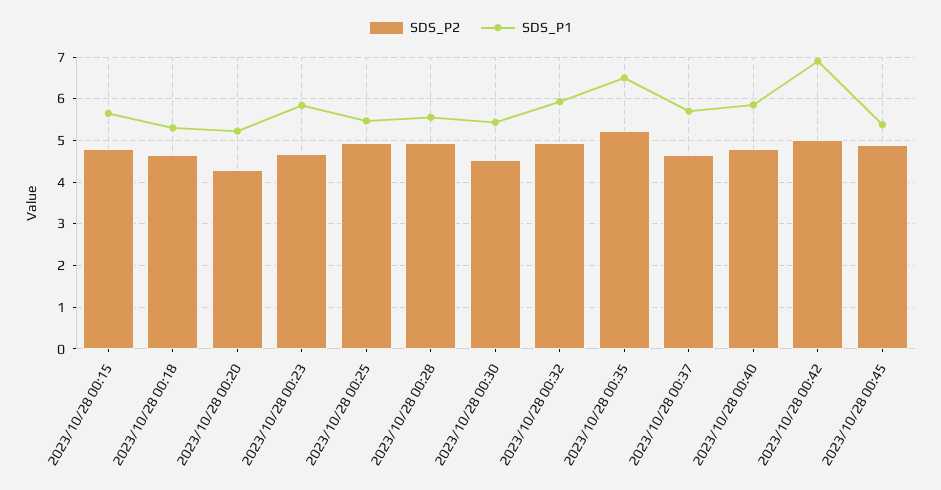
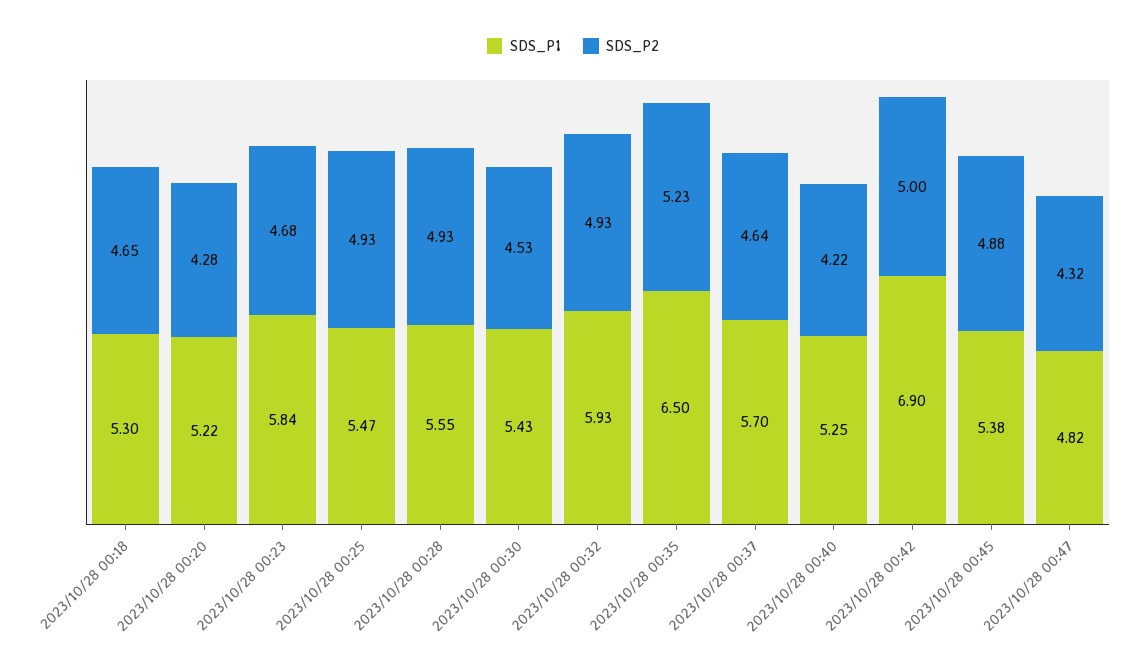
SDS_P2, 2023/10/28 00:15: 4.8 -> none
SDS_P1, 2023/10/28 00:15: 5.6 -> none
SDS_P2, 2023/10/28 00:40: 4.8 -> 4.22
SDS_P1, 2023/10/28 00:40: 5.8 -> 5.25
SDS_P1, 2023/10/28 00:47: none -> 4.82
SDS_P2, 2023/10/28 00:47: none -> 4.32

